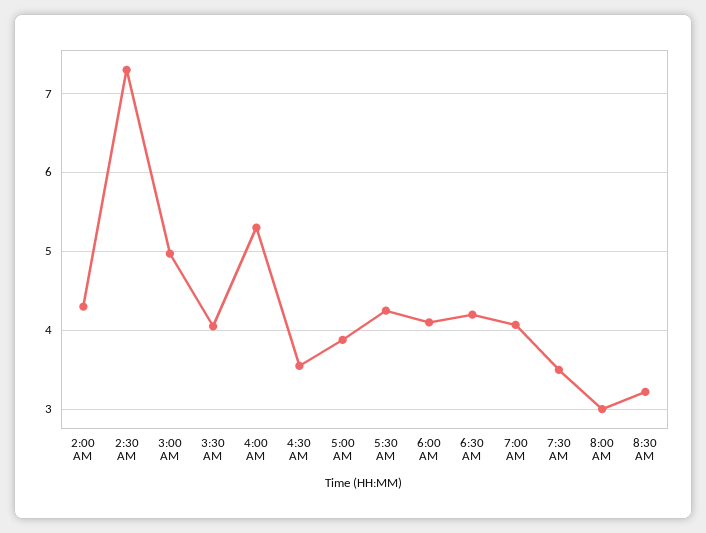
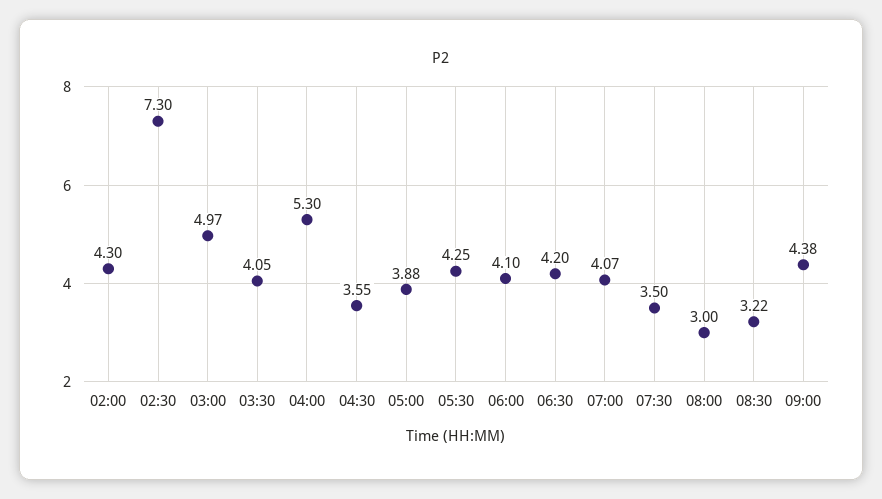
09:00: none -> 4.38

